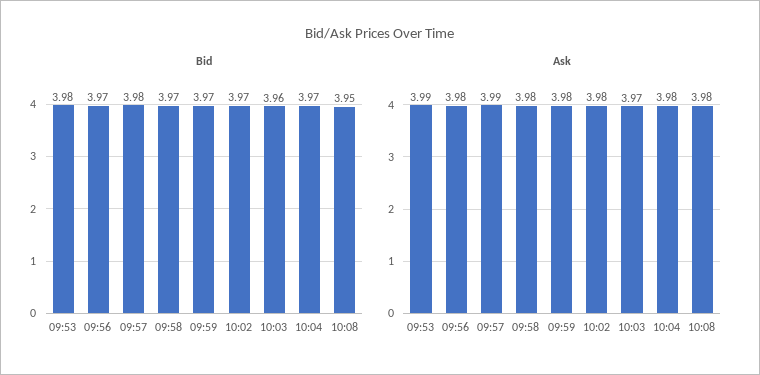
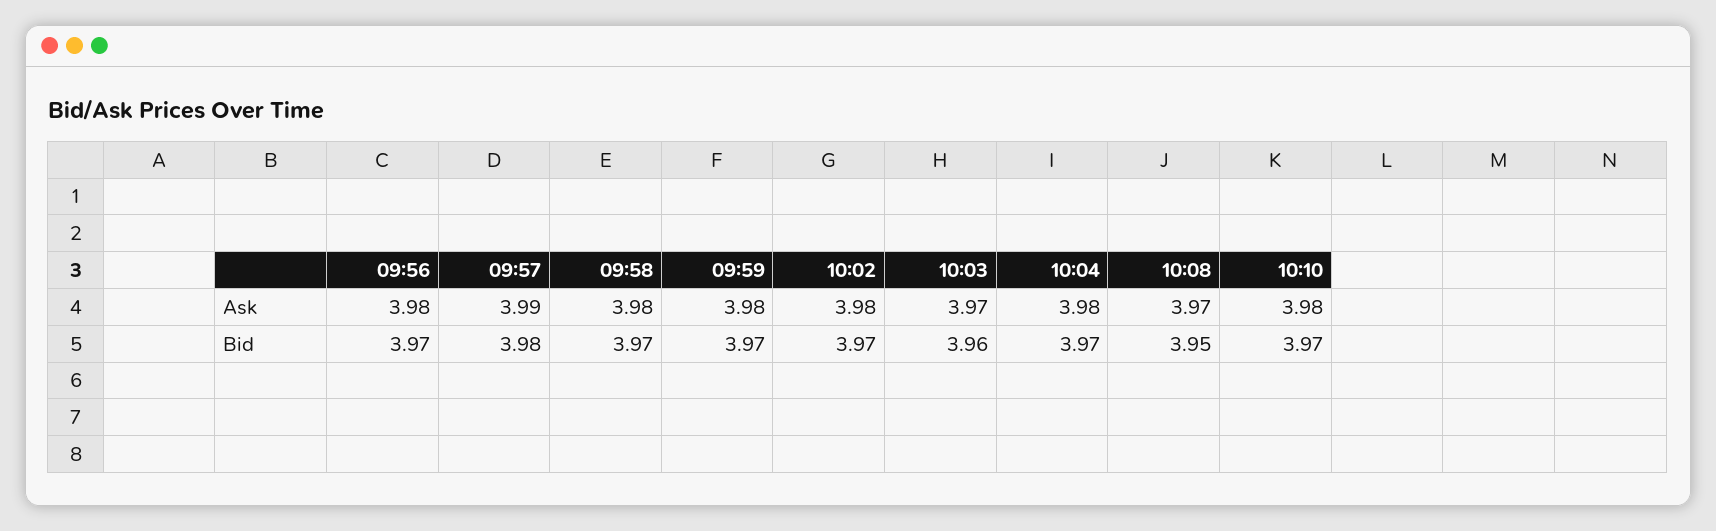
Bid, 09:53: 3.98 -> none
Ask, 09:53: 3.99 -> none
Ask, 10:08: 3.98 -> 3.97
Ask, 10:10: none -> 3.98
Bid, 10:10: none -> 3.97

